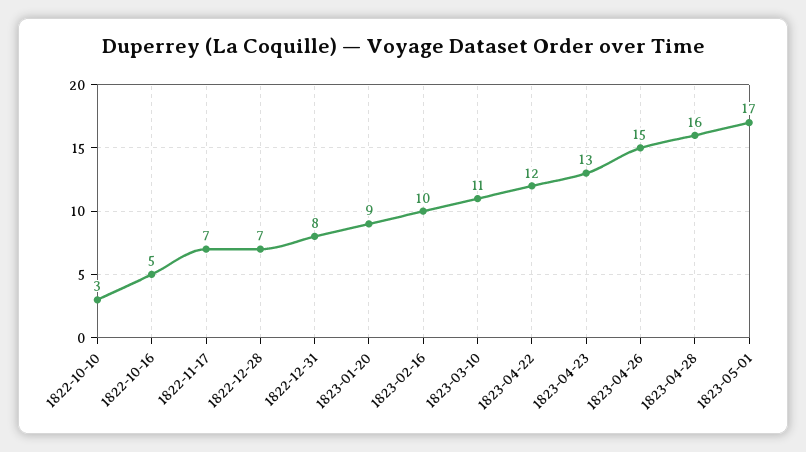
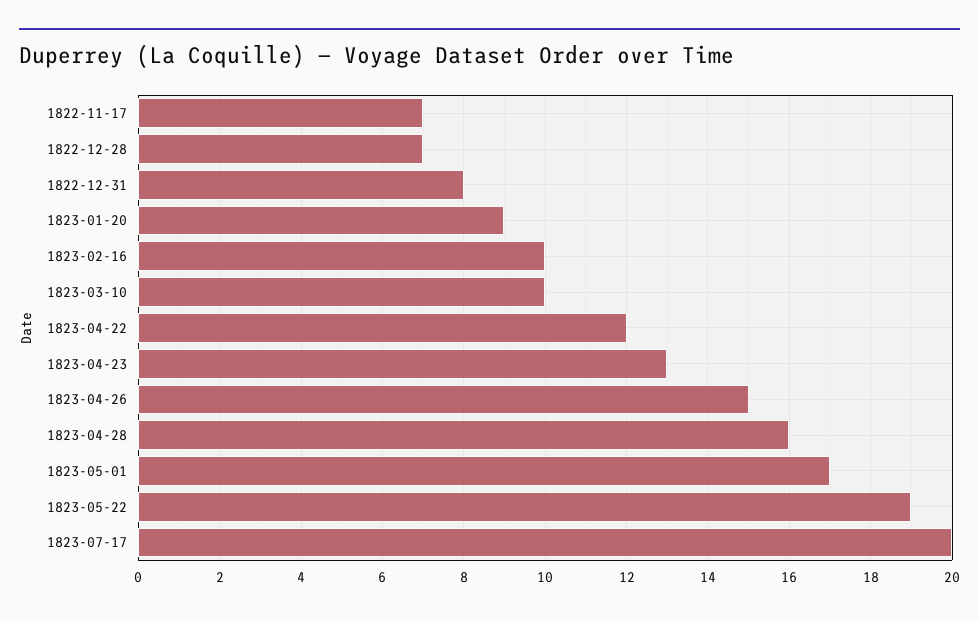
1822-10-10: 3 -> none
1822-10-16: 5 -> none
1823-03-10: 11 -> 10
1823-05-22: none -> 19
1823-07-17: none -> 20

